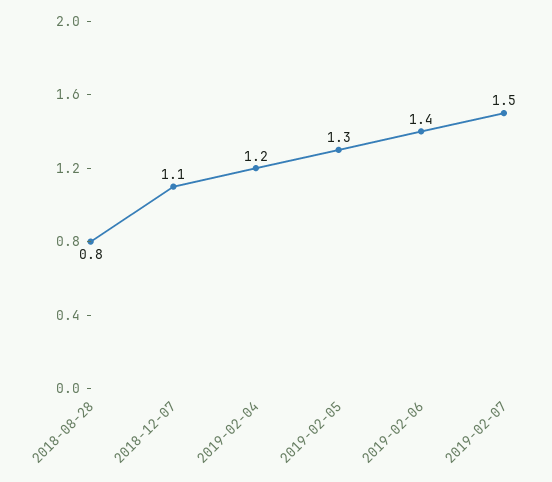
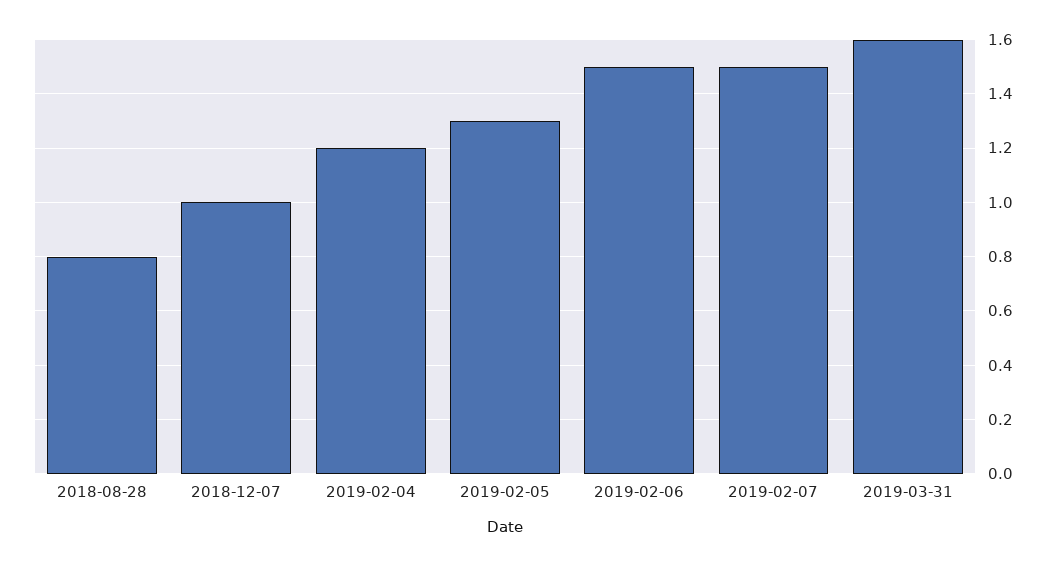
2018-12-07: 1.1 -> 1
2019-02-06: 1.4 -> 1.5
2019-03-31: none -> 1.6

